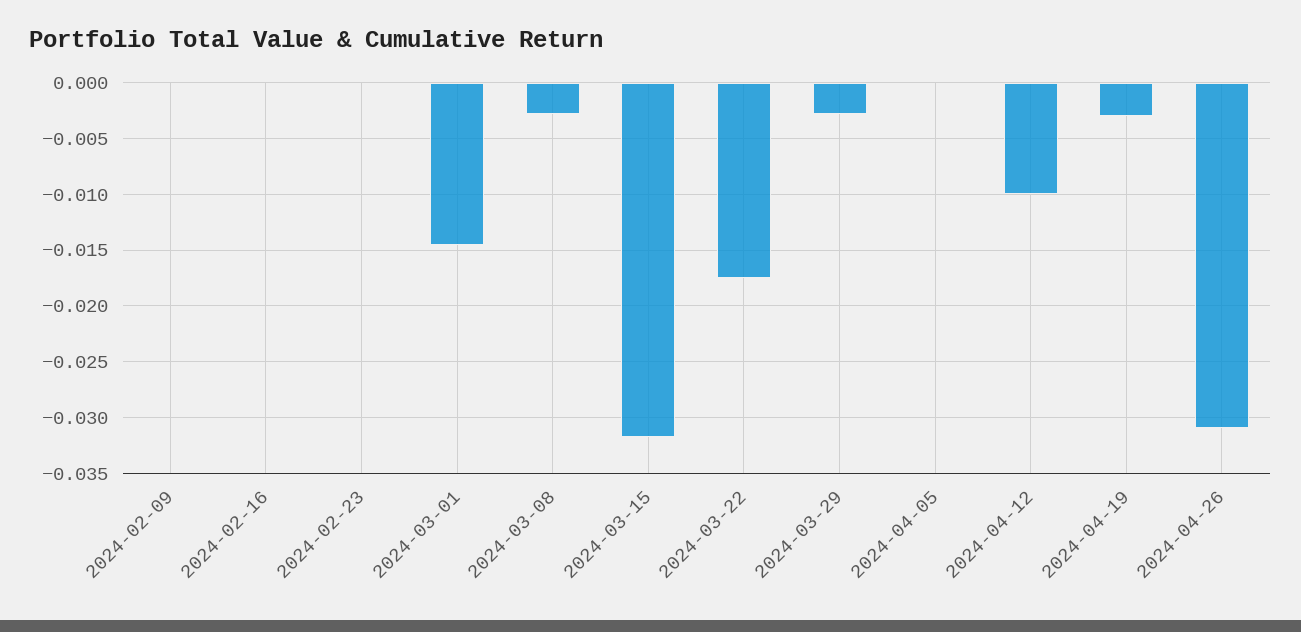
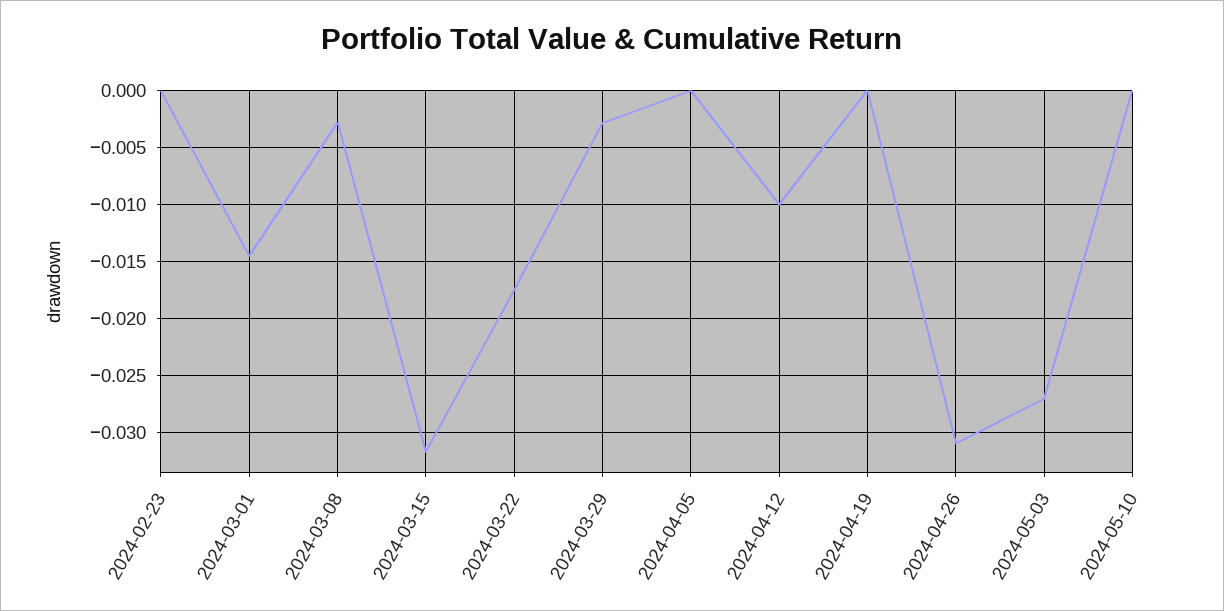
2024-02-09: 0 -> none
2024-02-16: 0 -> none
2024-04-19: -0.003 -> 0
2024-05-03: none -> -0.027
2024-05-10: none -> 0

